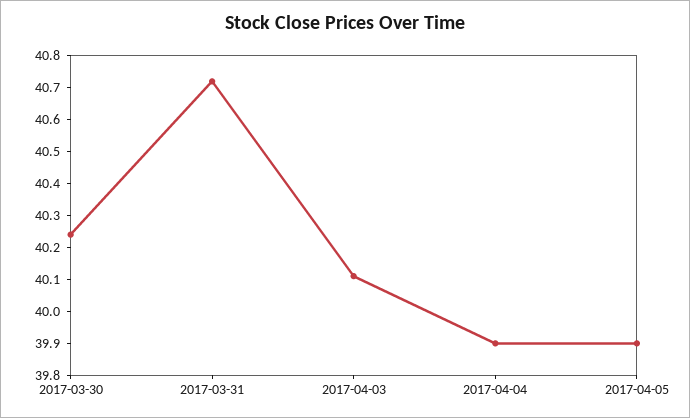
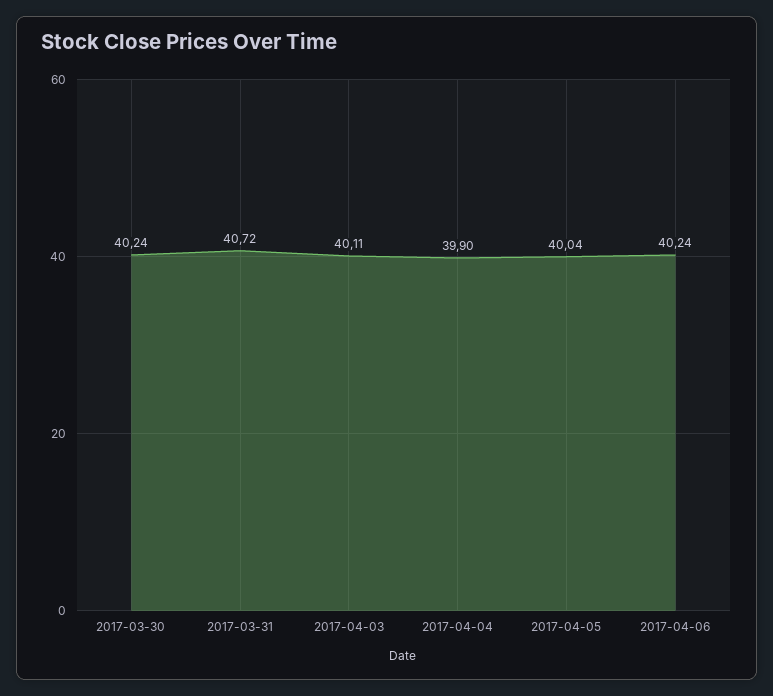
2017-04-05: 39.9 -> 40.04
2017-04-06: none -> 40.24

